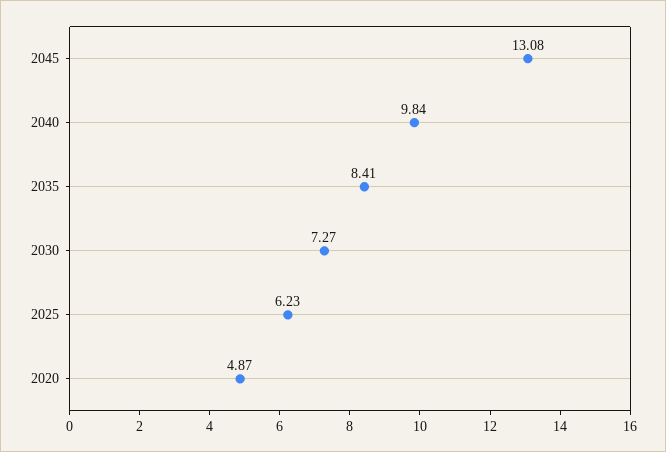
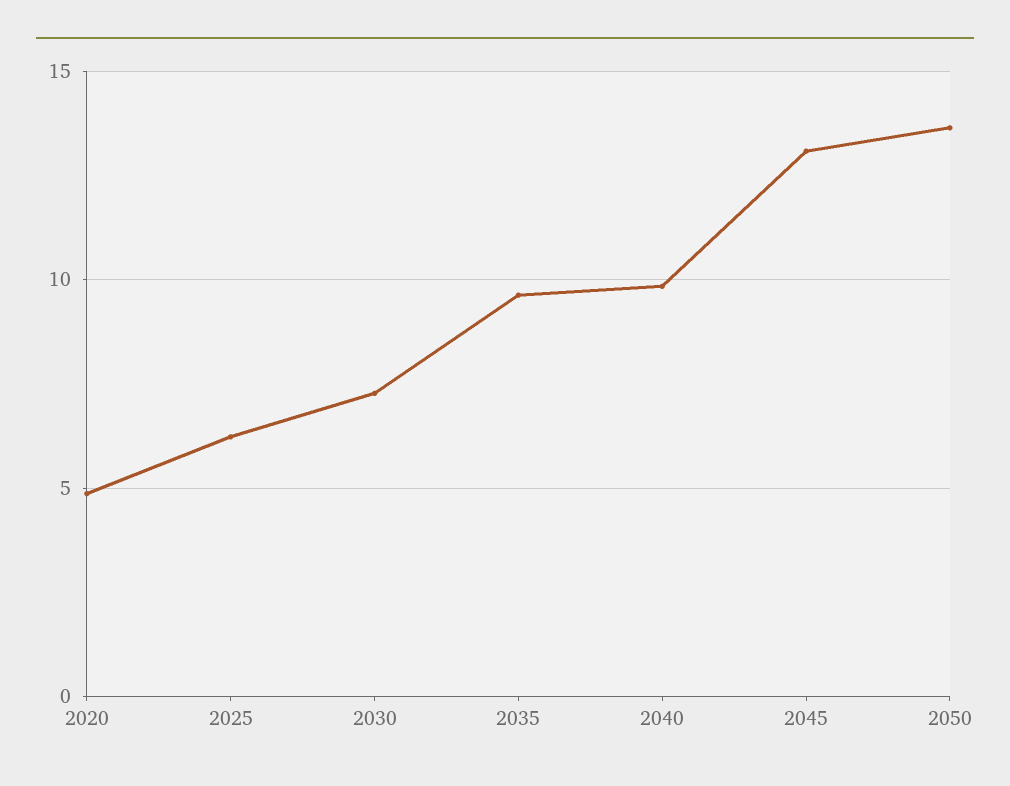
2035: 8.41 -> 9.5
2050: none -> 13.5

